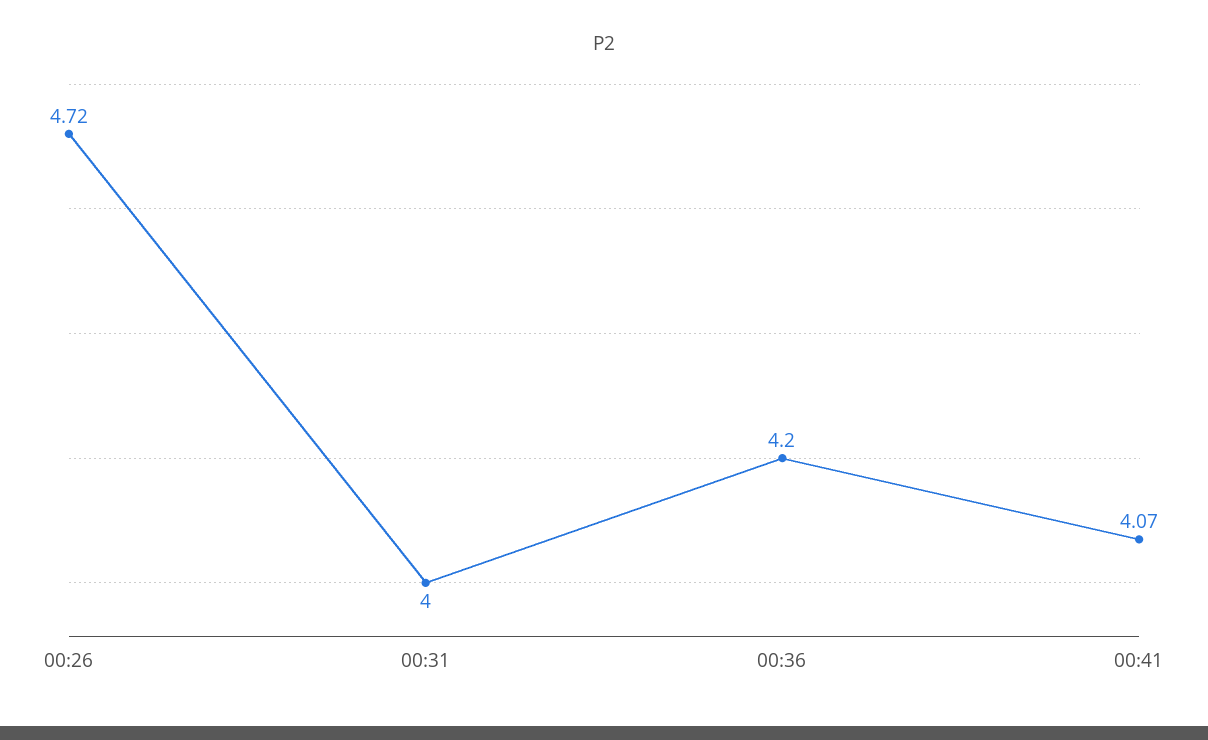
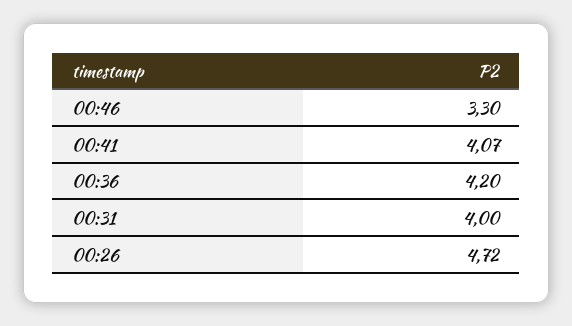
00:46: none -> 3.3

